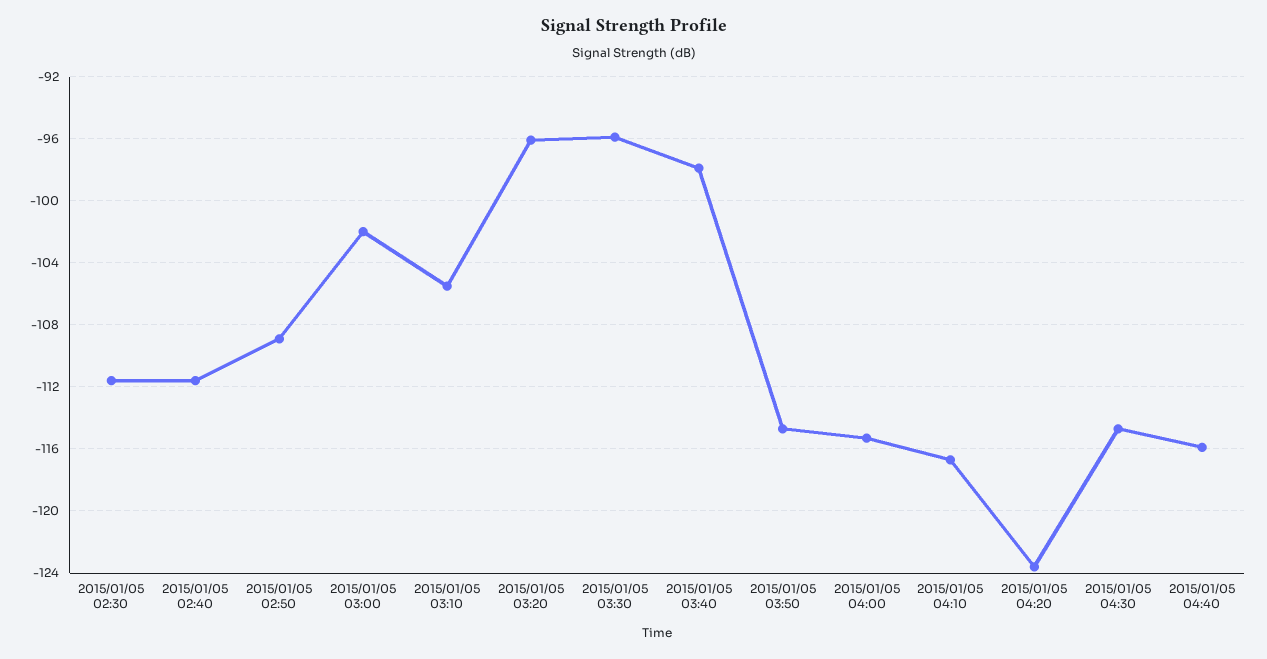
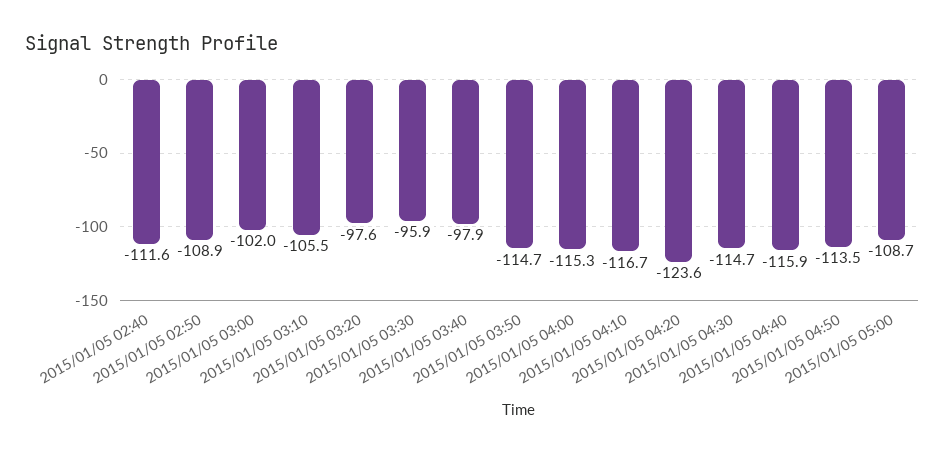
2015/01/05 02:30: -111.5 -> none
2015/01/05 03:20: -96 -> -97.6
2015/01/05 04:50: none -> -113.5
2015/01/05 05:00: none -> -108.7

